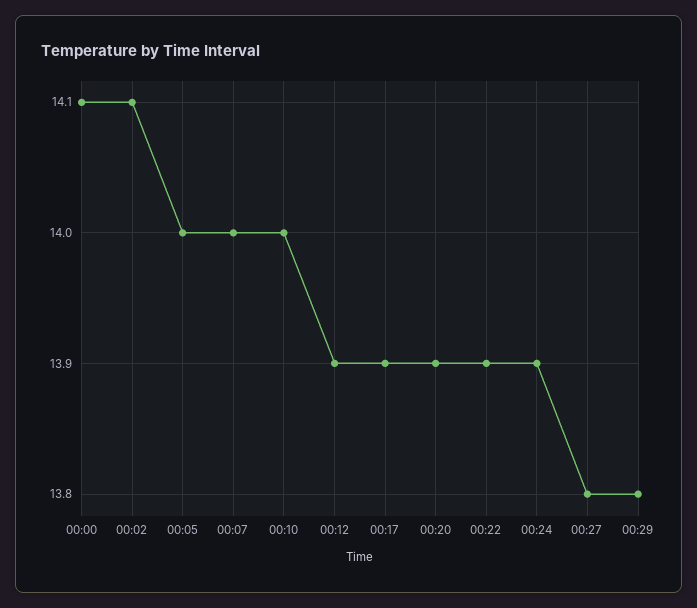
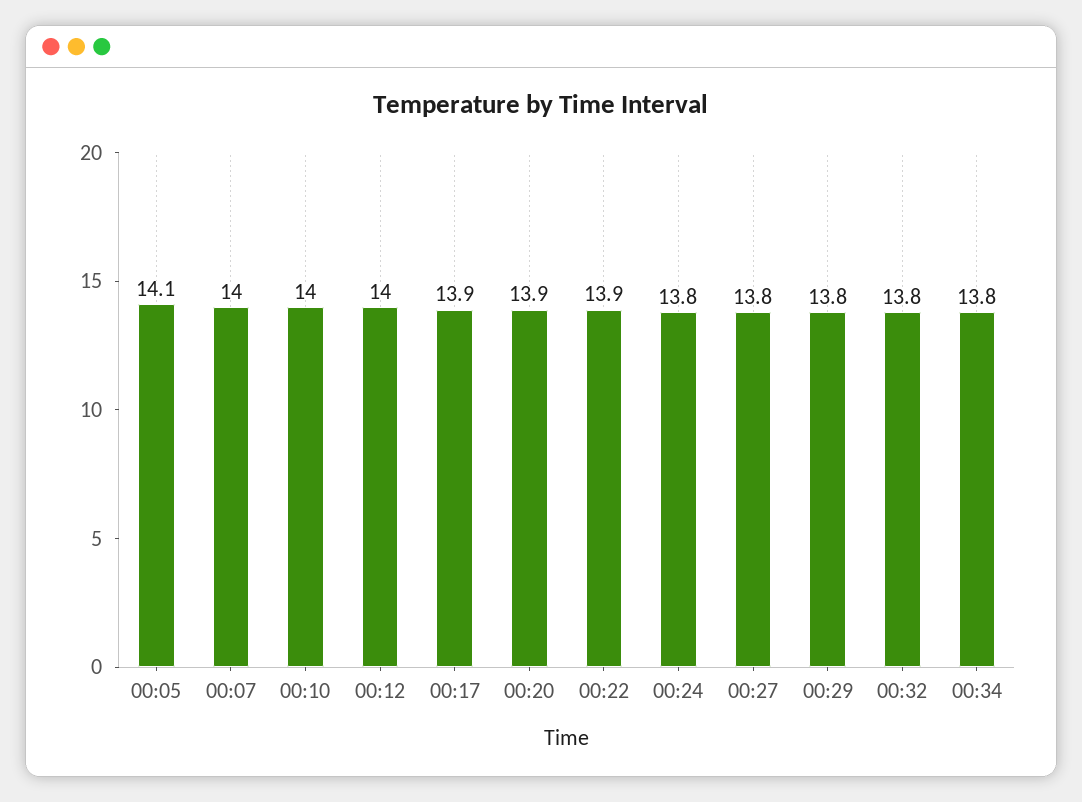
00:00: 14.1 -> none
00:02: 14.1 -> none
00:05: 14 -> 14.1
00:12: 13.9 -> 14
00:24: 13.9 -> 13.8
00:32: none -> 13.8
00:34: none -> 13.8

